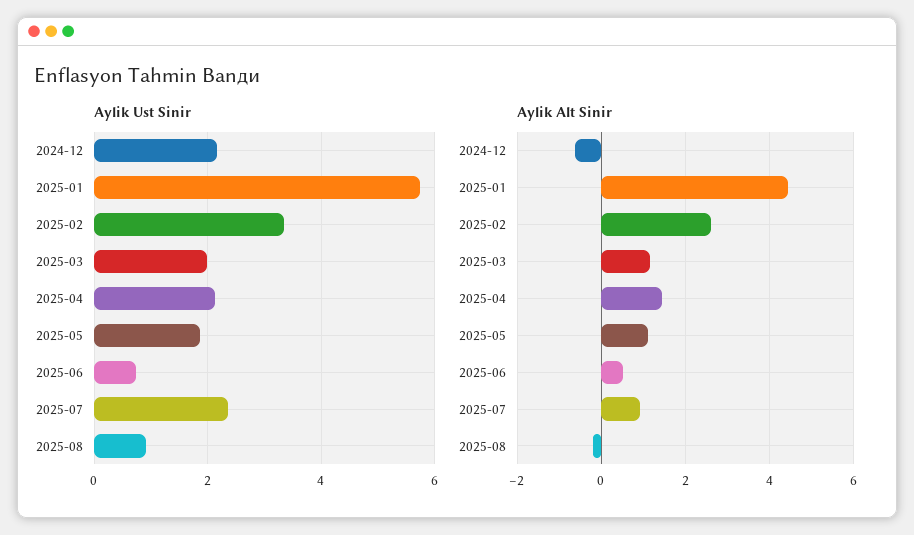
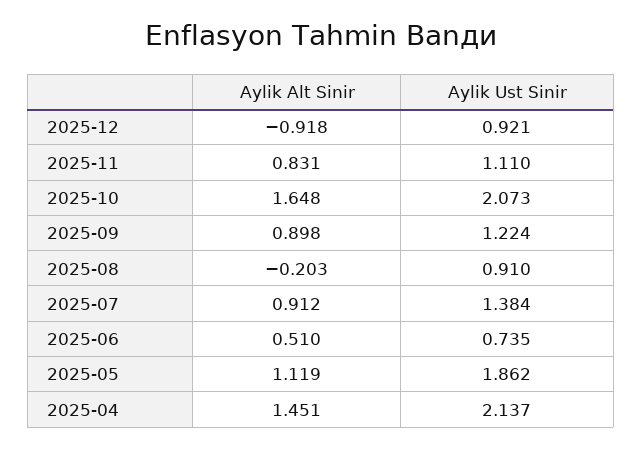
Aylik Ust Sinir, 2024-12: 2.2 -> none
Aylik Ust Sinir, 2025-01: 5.8 -> none
Aylik Ust Sinir, 2025-02: 3.4 -> none
Aylik Ust Sinir, 2025-03: 2 -> none
Aylik Ust Sinir, 2025-07: 2.4 -> 1.384
Aylik Alt Sinir, 2024-12: -0.6 -> none
Aylik Alt Sinir, 2025-01: 4.4 -> none
Aylik Alt Sinir, 2025-02: 2.6 -> none
Aylik Alt Sinir, 2025-03: 1.2 -> none
Aylik Alt Sinir, 2025-12: none -> -0.918
Aylik Ust Sinir, 2025-12: none -> 0.921
Aylik Alt Sinir, 2025-11: none -> 0.831
Aylik Ust Sinir, 2025-11: none -> 1.11
Aylik Alt Sinir, 2025-10: none -> 1.648
Aylik Ust Sinir, 2025-10: none -> 2.073
Aylik Alt Sinir, 2025-09: none -> 0.898
Aylik Ust Sinir, 2025-09: none -> 1.224

